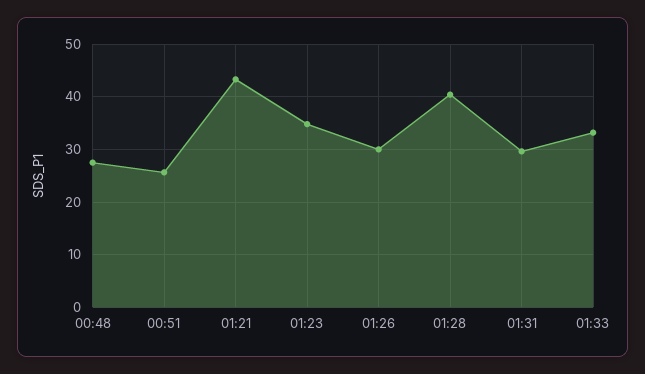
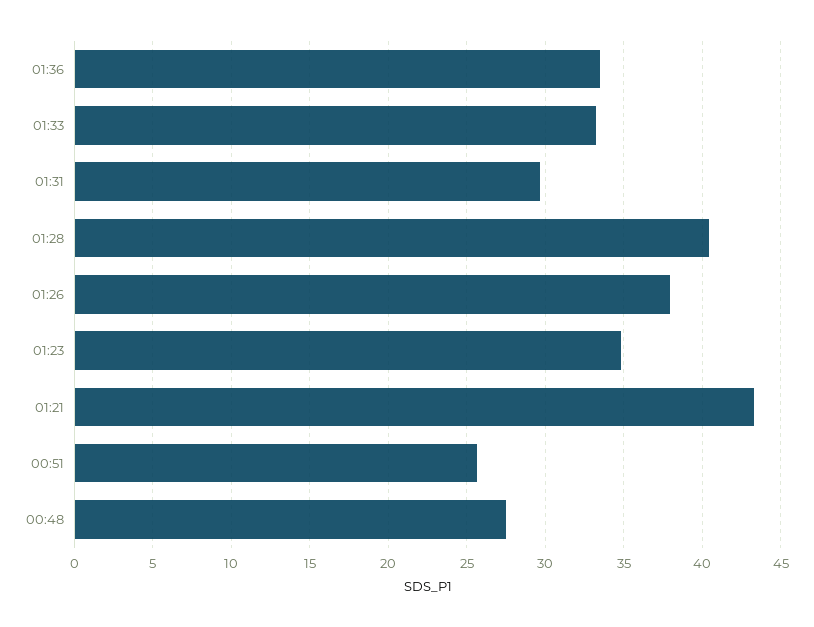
01:26: 30 -> 38
01:36: none -> 33.5

